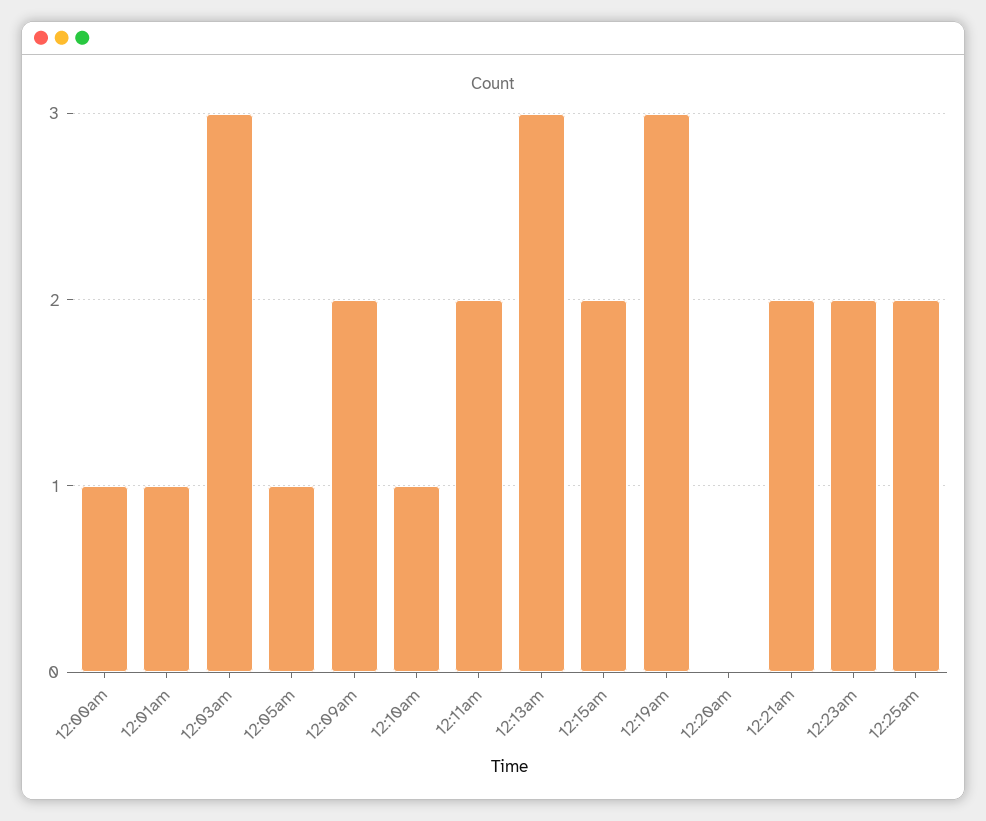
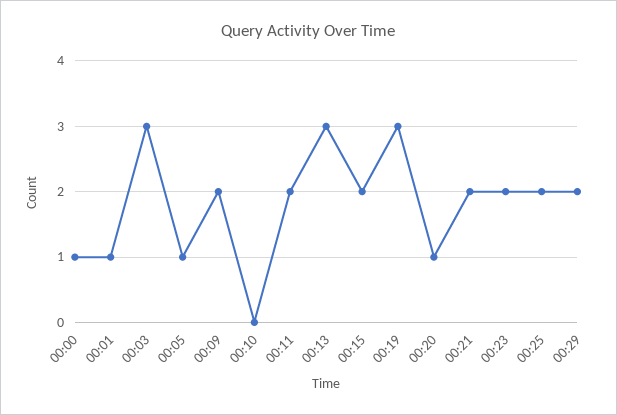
12:10am: 1 -> 0
12:20am: 0 -> 1
00:29: none -> 2

